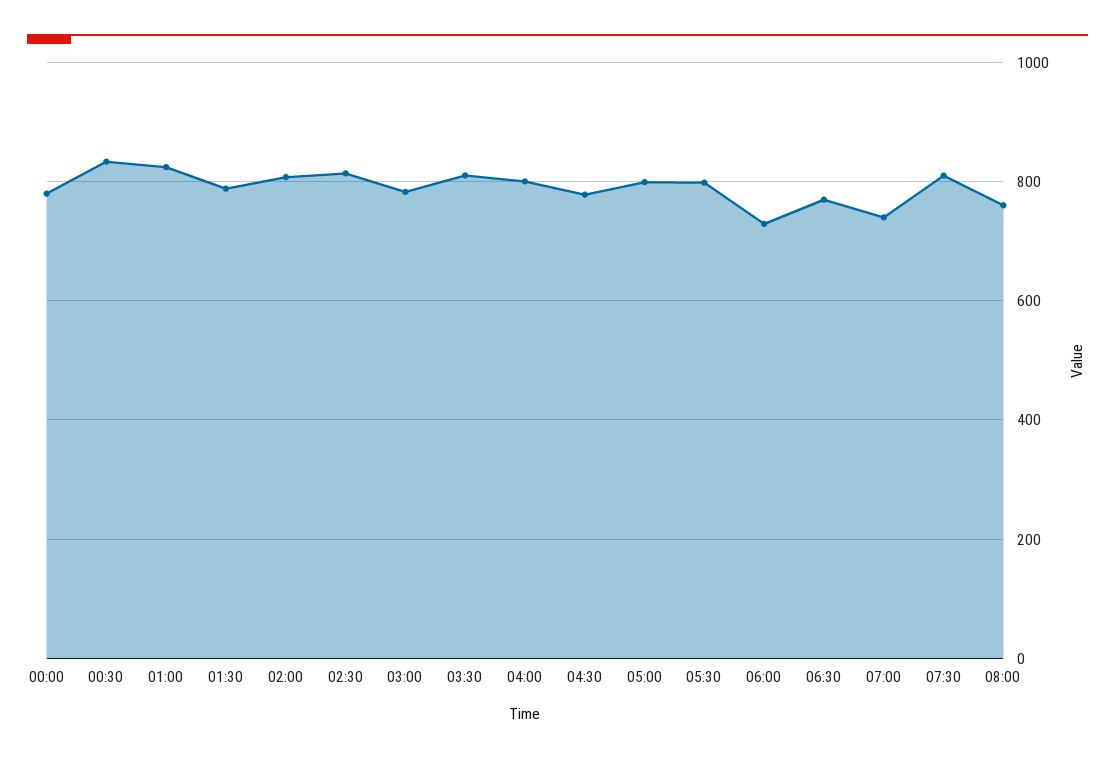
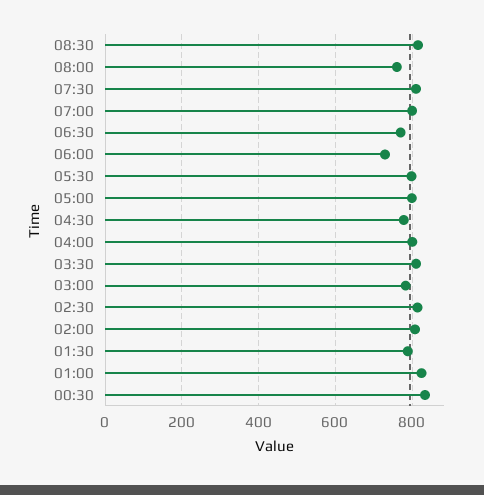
00:00: 780 -> none
07:00: 740 -> 800
08:30: none -> 820

